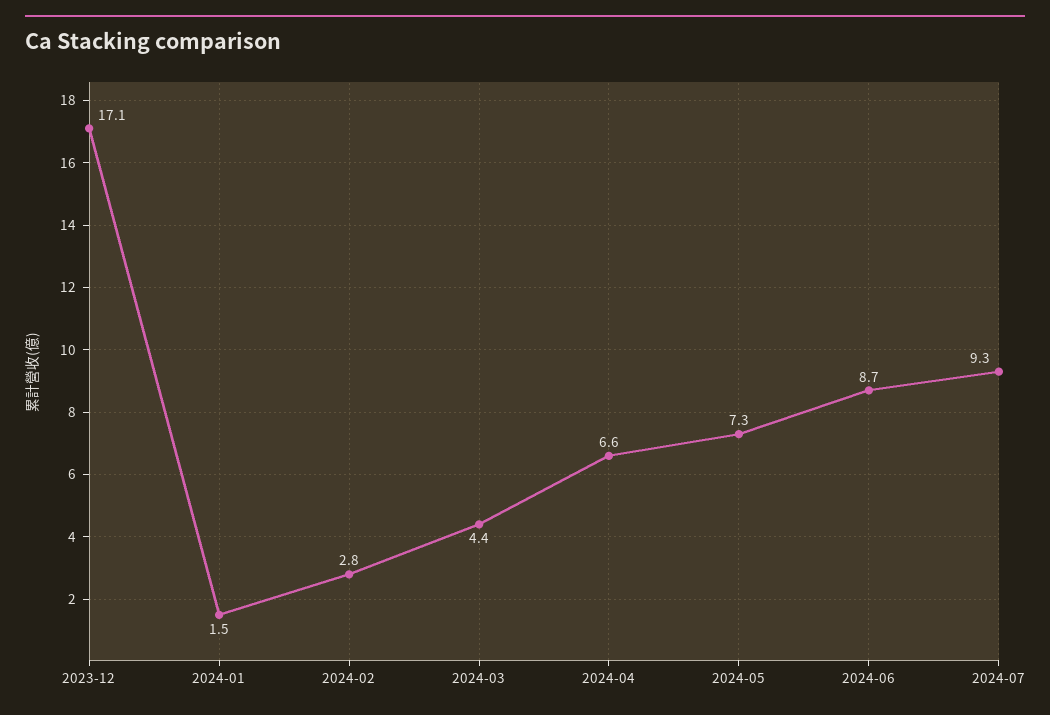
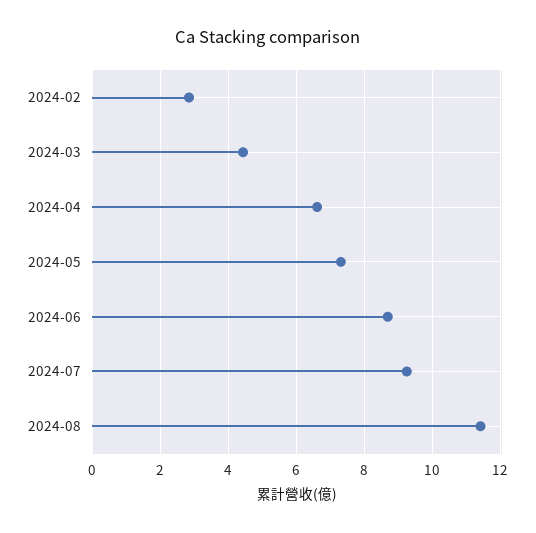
2023-12: 17.1 -> none
2024-01: 1.5 -> none
2024-08: none -> 11.4

